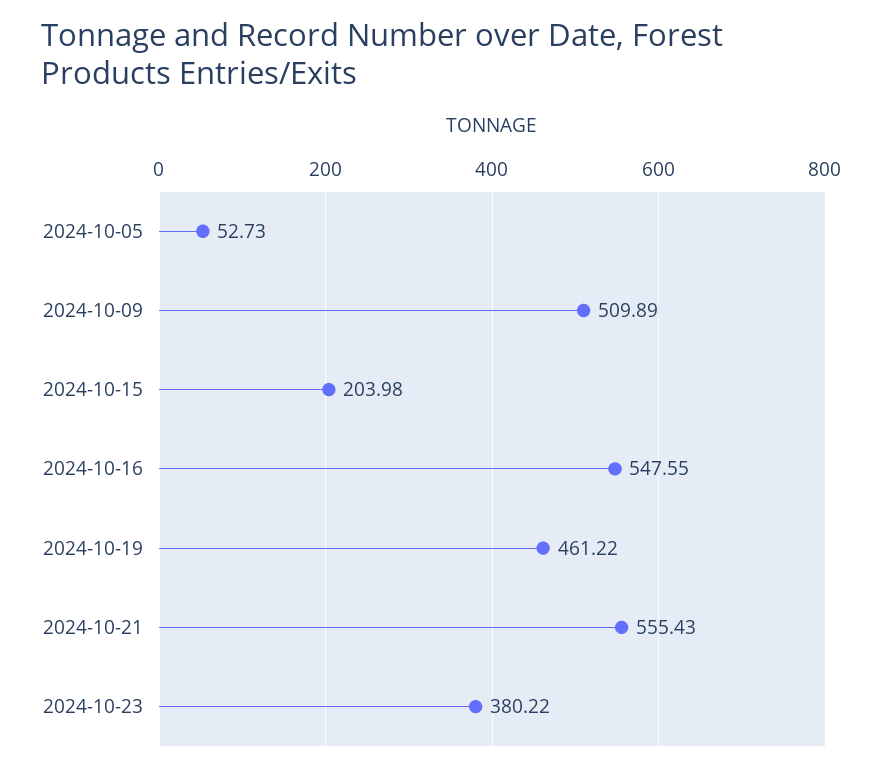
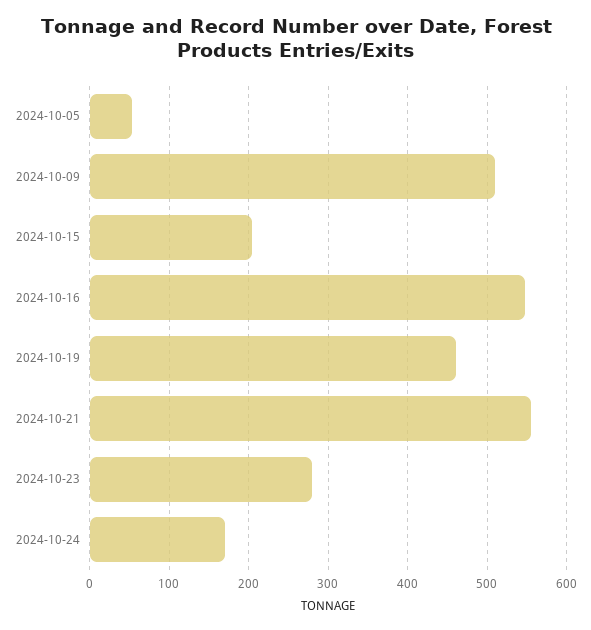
2024-10-23: 380.22 -> 280
2024-10-24: none -> 170

